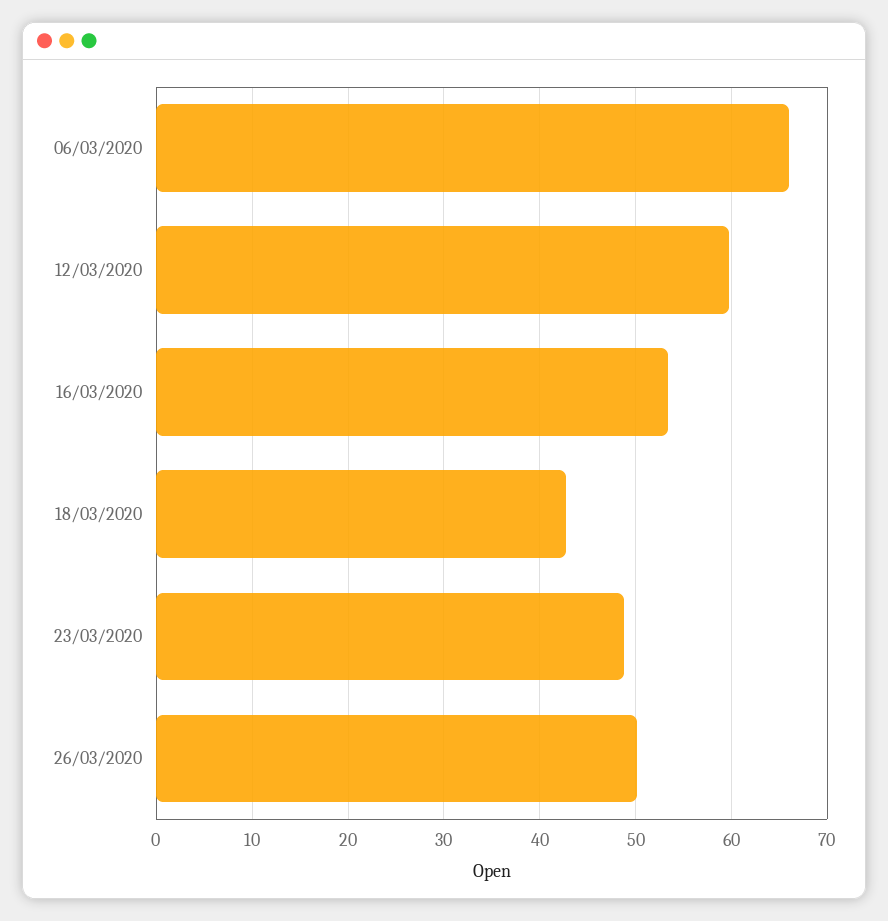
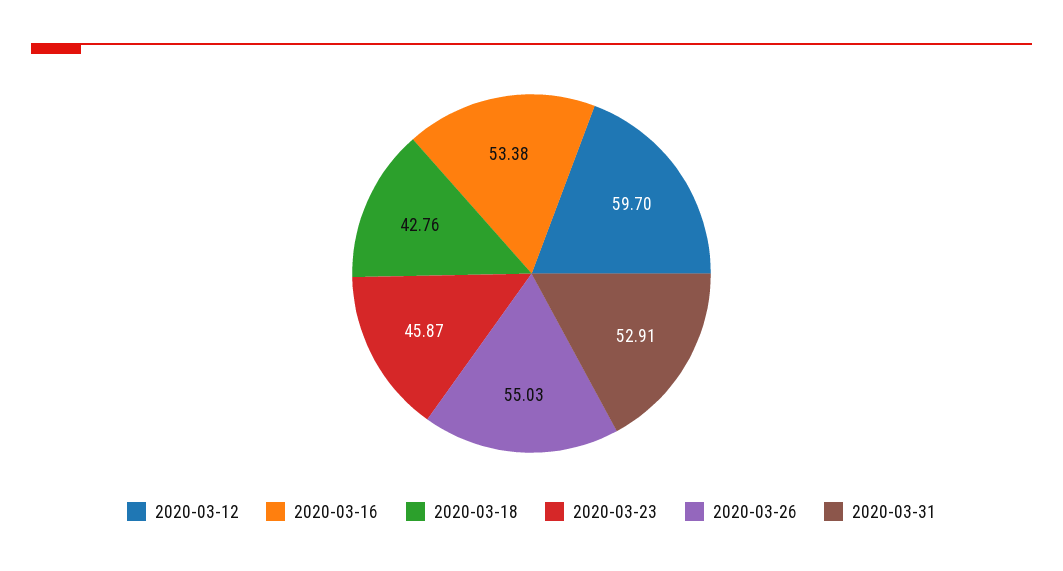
06/03/2020: 66 -> none
23/03/2020: 49 -> 45.87
26/03/2020: 50 -> 55.03
2020-03-31: none -> 52.91

